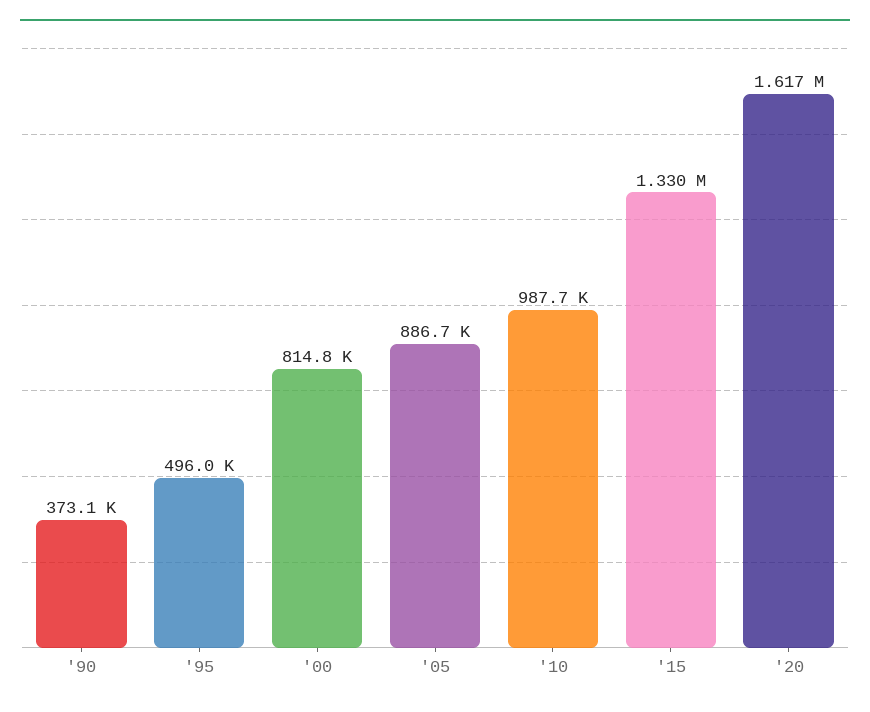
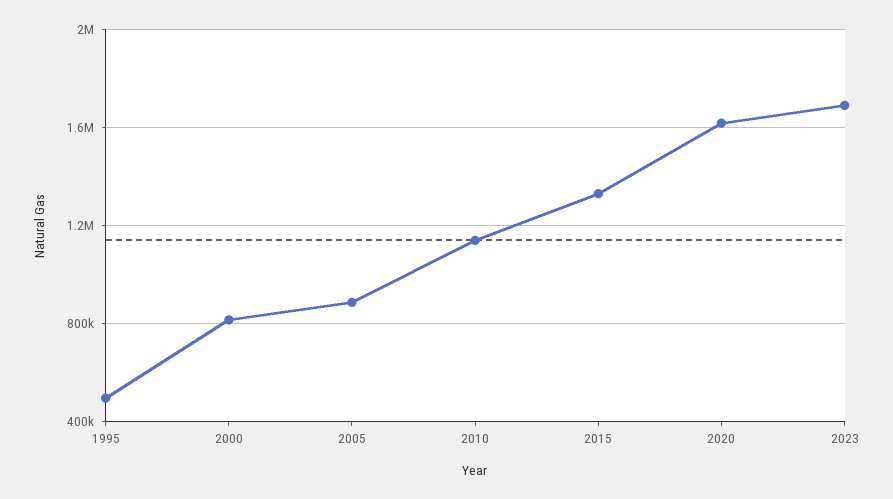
'90: 373100 -> none
'10: 987700 -> 1150000
2023: none -> 1700000

